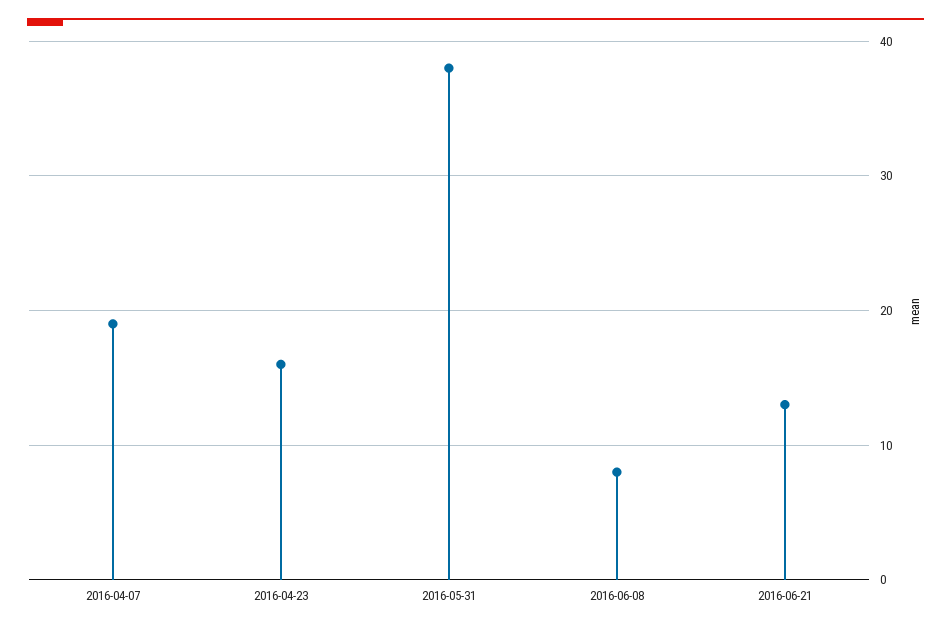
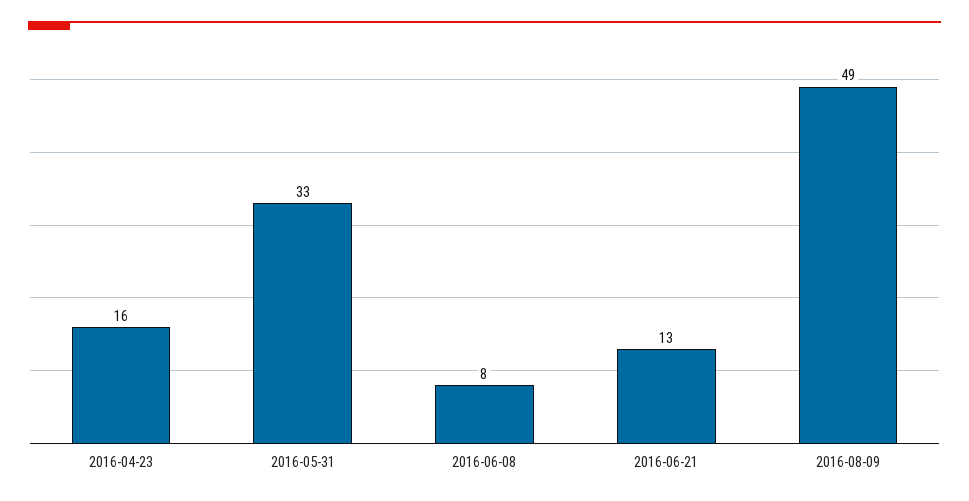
2016-04-07: 19 -> none
2016-05-31: 38 -> 33
2016-08-09: none -> 49

